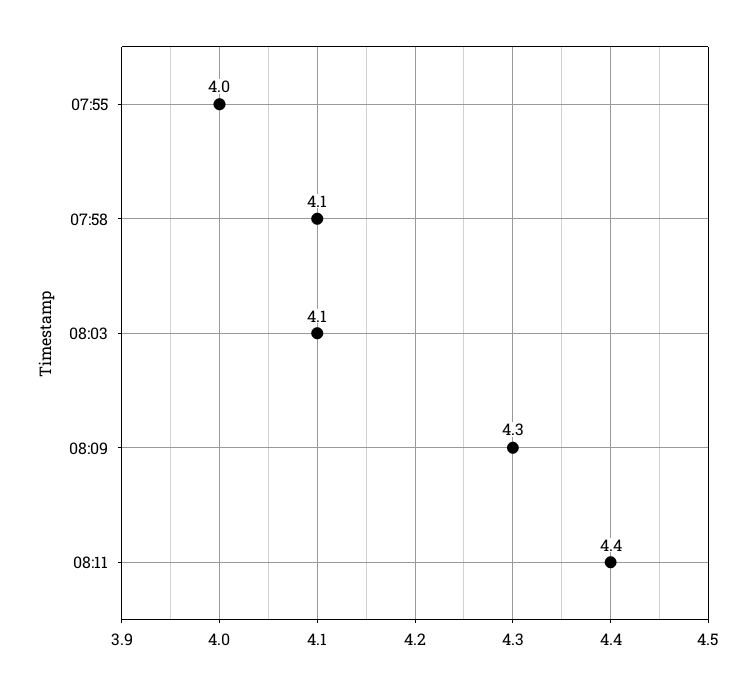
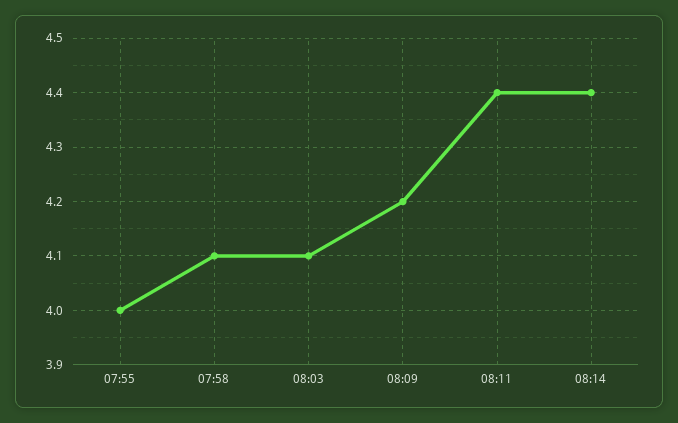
08:09: 4.3 -> 4.2
08:14: none -> 4.4

